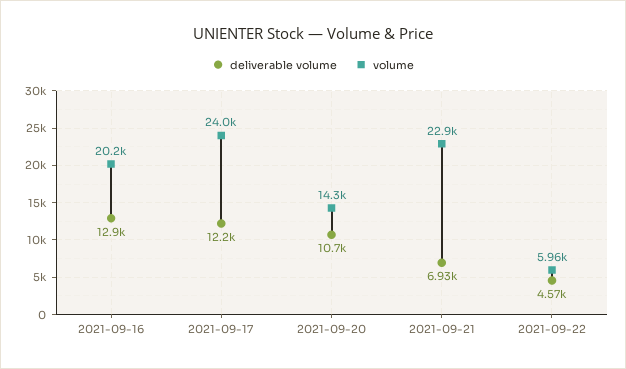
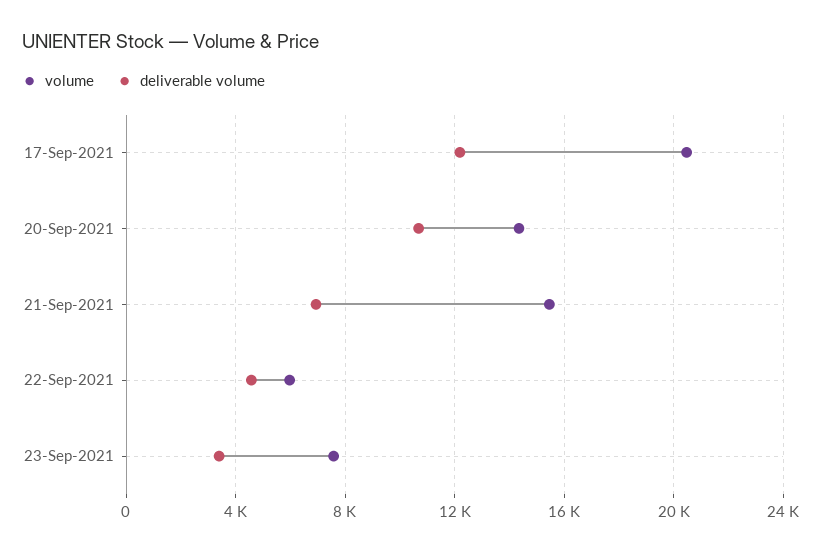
deliverable volume, 2021-09-16: 12900 -> none
volume, 2021-09-16: 20200 -> none
volume, 2021-09-17: 24000 -> 20500
volume, 2021-09-21: 22900 -> 15500
volume, 23-Sep-2021: none -> 7500
deliverable volume, 23-Sep-2021: none -> 3500

